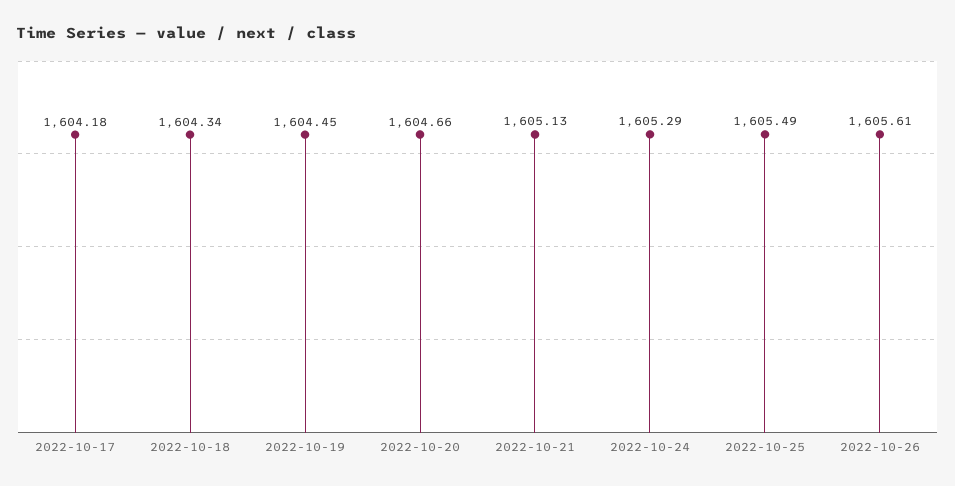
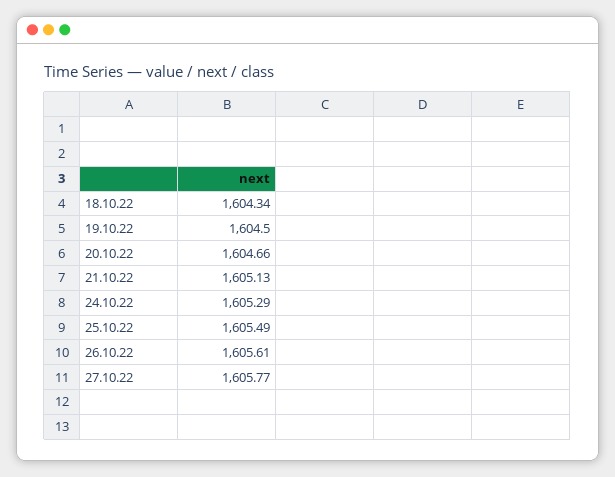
2022-10-17: 1604.18 -> none
2022-10-19: 1604.45 -> 1604.5
27.10.22: none -> 1605.77

